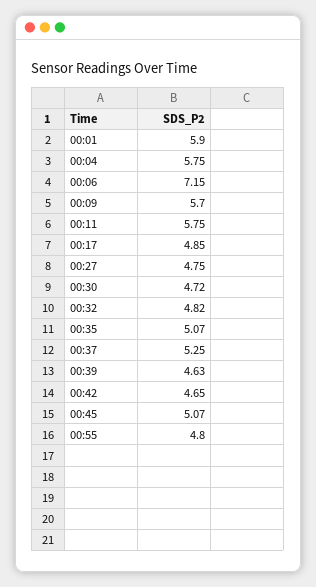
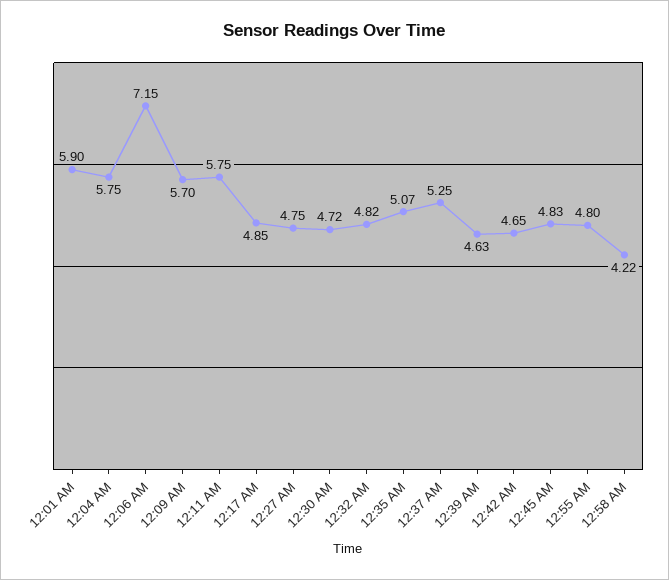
00:45: 5.07 -> 4.83
12:58 AM: none -> 4.22

